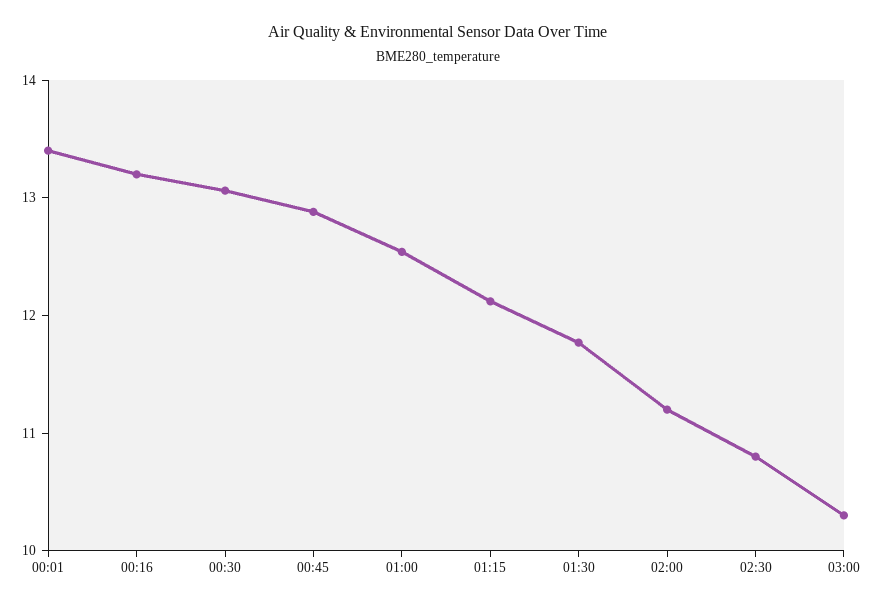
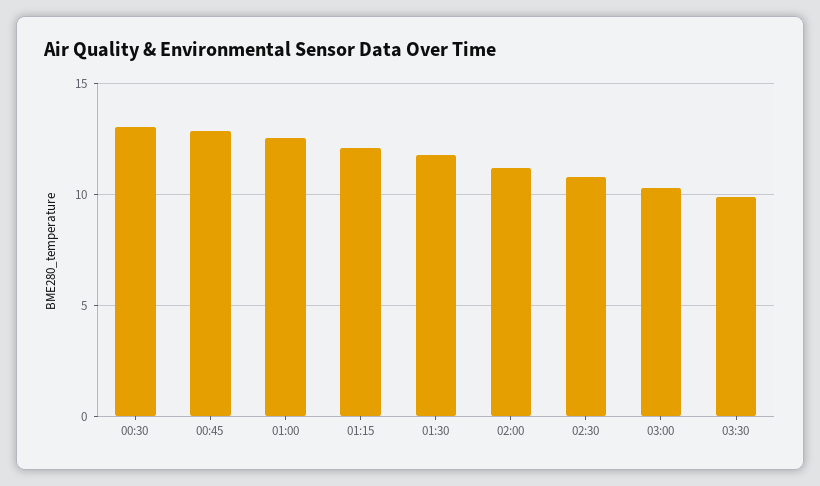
00:01: 13.4 -> none
00:16: 13.2 -> none
03:30: none -> 10

